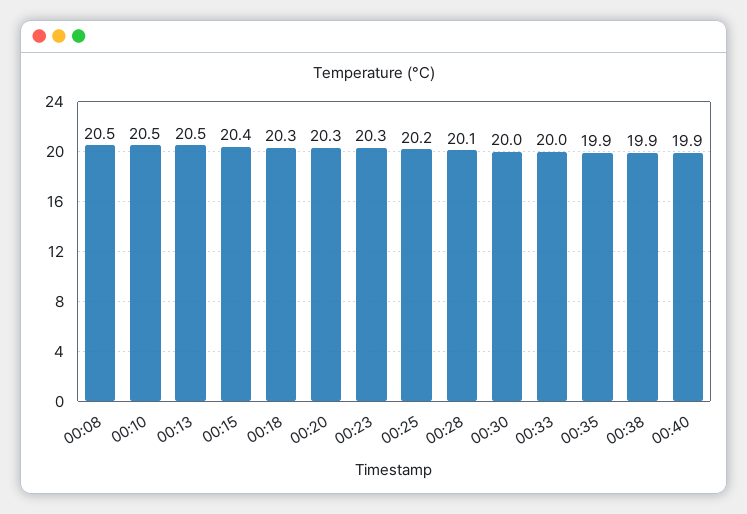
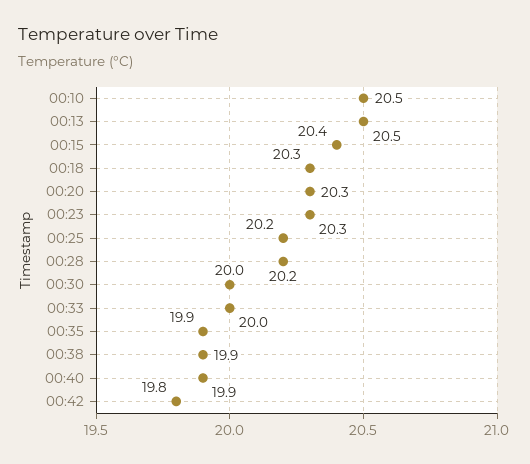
00:08: 20.5 -> none
00:28: 20.1 -> 20.2
00:42: none -> 19.8

